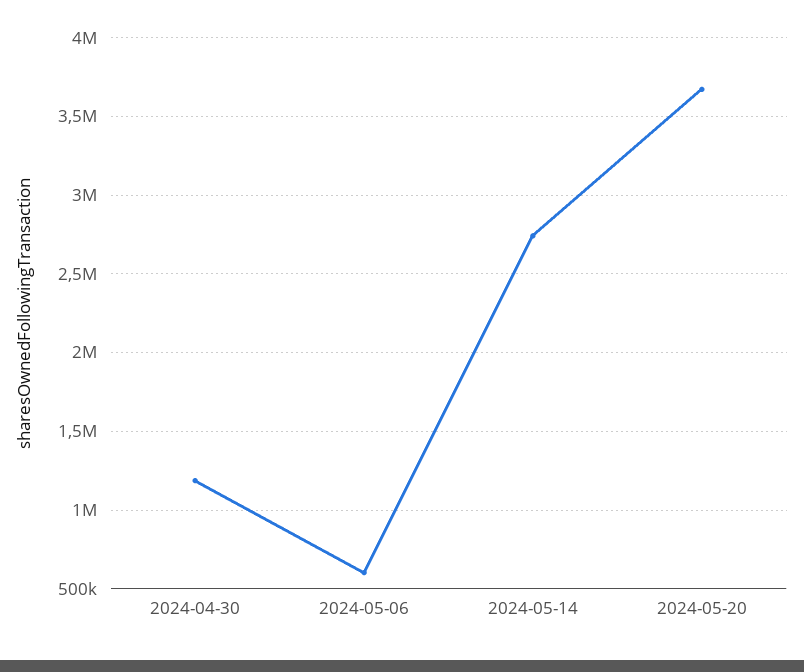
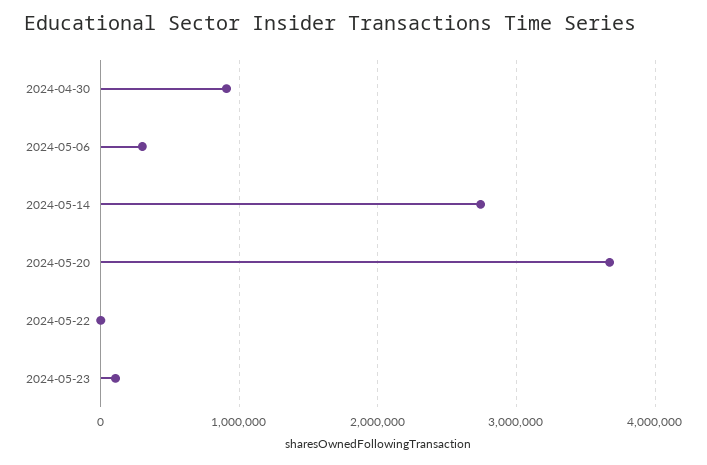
2024-04-30: 1200000 -> 900000
2024-05-06: 600000 -> 300000
2024-05-22: none -> 0
2024-05-23: none -> 100000

